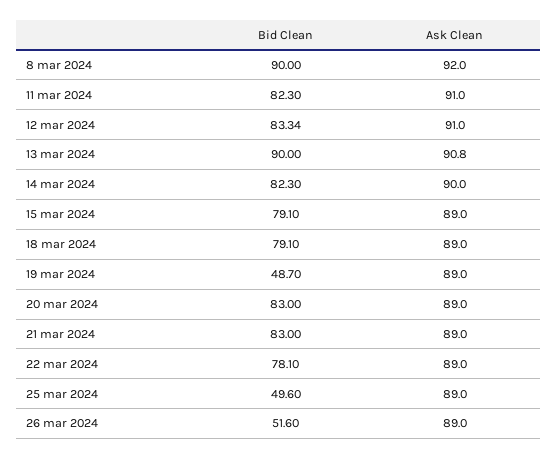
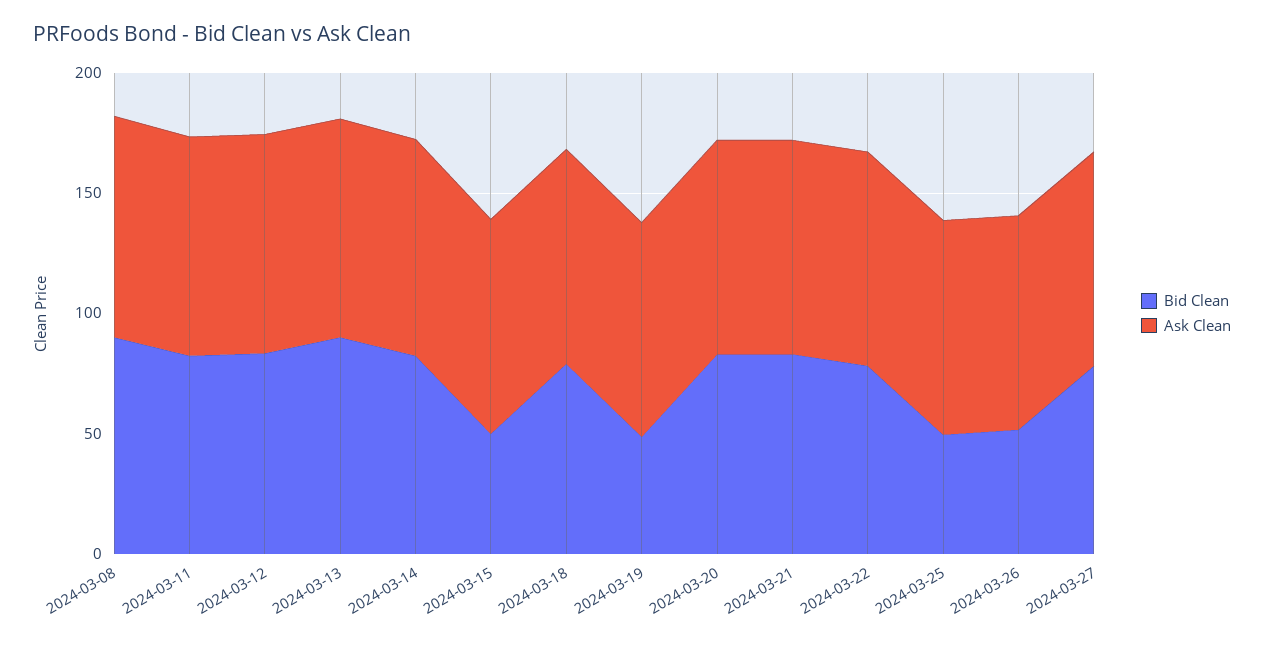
Bid Clean, 15 mar 2024: 79.1 -> 50
Bid Clean, 2024-03-27: none -> 80
Ask Clean, 2024-03-27: none -> 90

